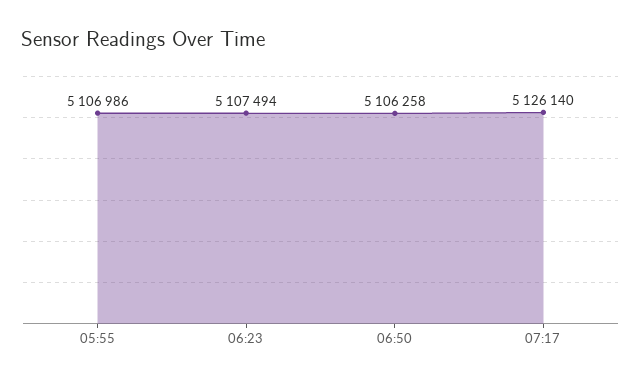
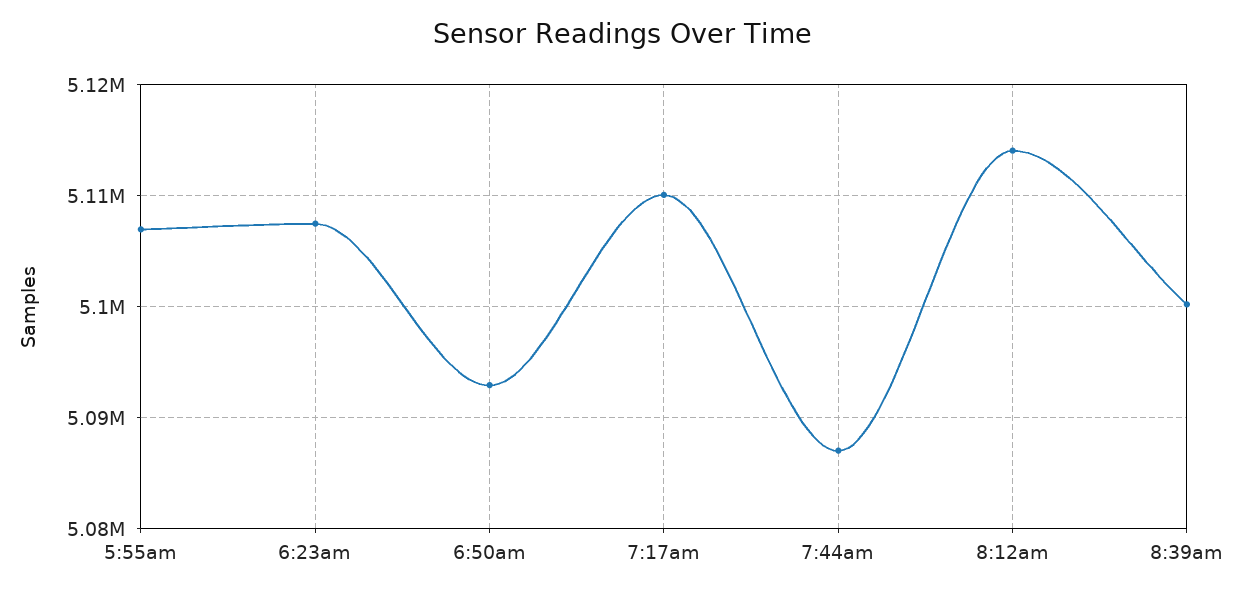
06:50: 5106258 -> 5093000
07:17: 5126140 -> 5110000
7:44am: none -> 5087000
8:12am: none -> 5114000
8:39am: none -> 5100000

